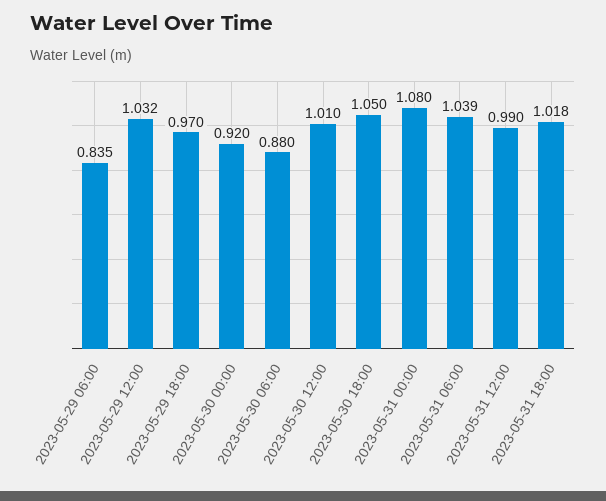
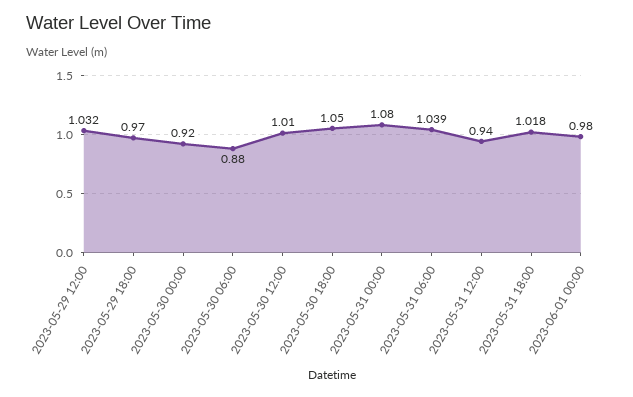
2023-05-29 06:00: 0.835 -> none
2023-05-31 12:00: 0.99 -> 0.94
2023-06-01 00:00: none -> 0.98

